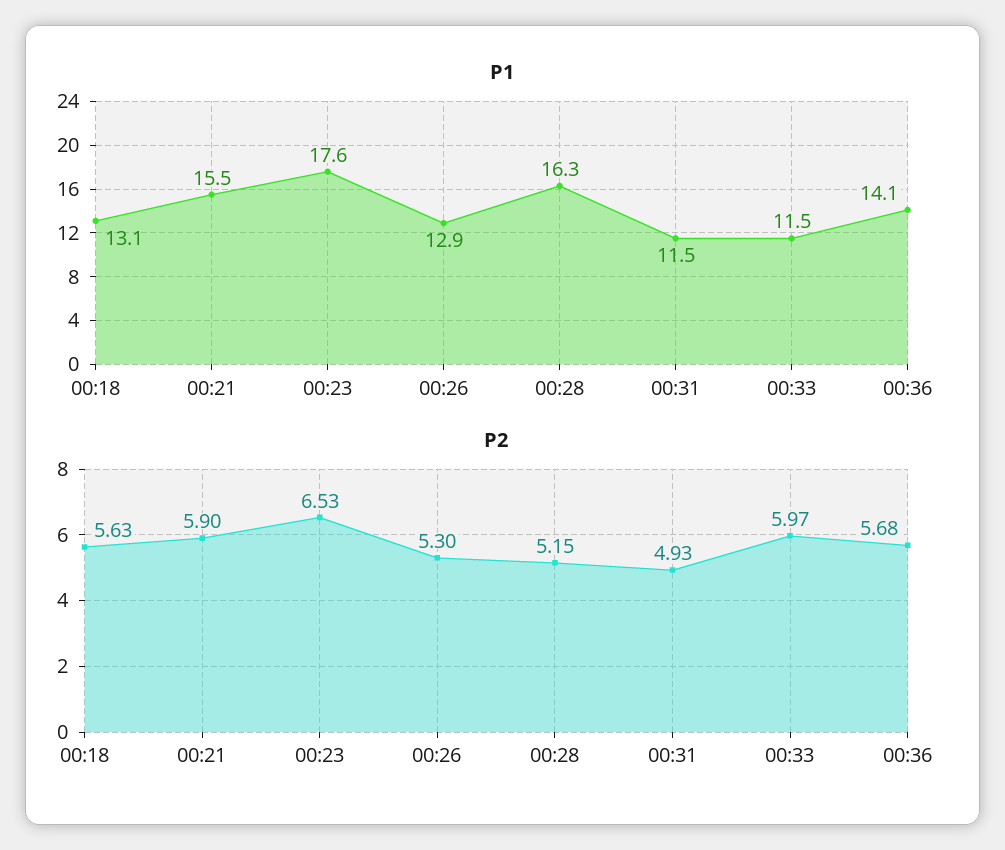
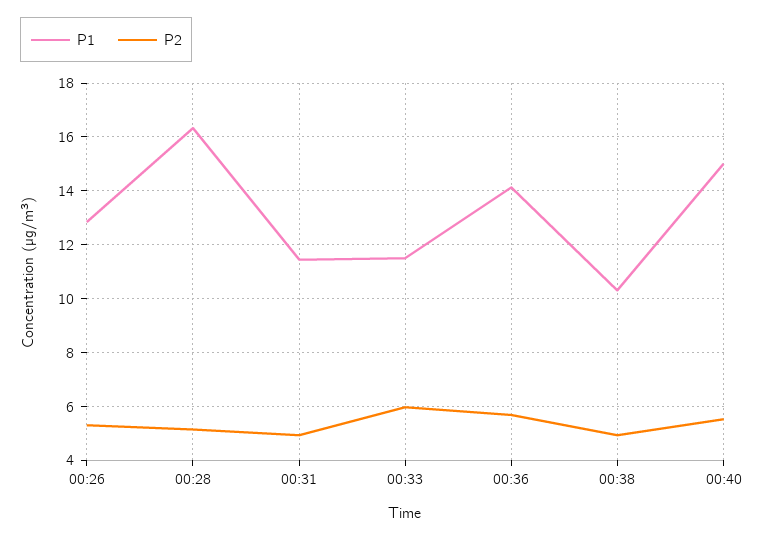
P1, 00:18: 13.1 -> none
P1, 00:21: 15.5 -> none
P1, 00:23: 17.6 -> none
P2, 00:18: 5.63 -> none
P2, 00:21: 5.9 -> none
P2, 00:23: 6.53 -> none
P1, 00:38: none -> 10.25
P2, 00:38: none -> 5
P1, 00:40: none -> 15
P2, 00:40: none -> 5.5

